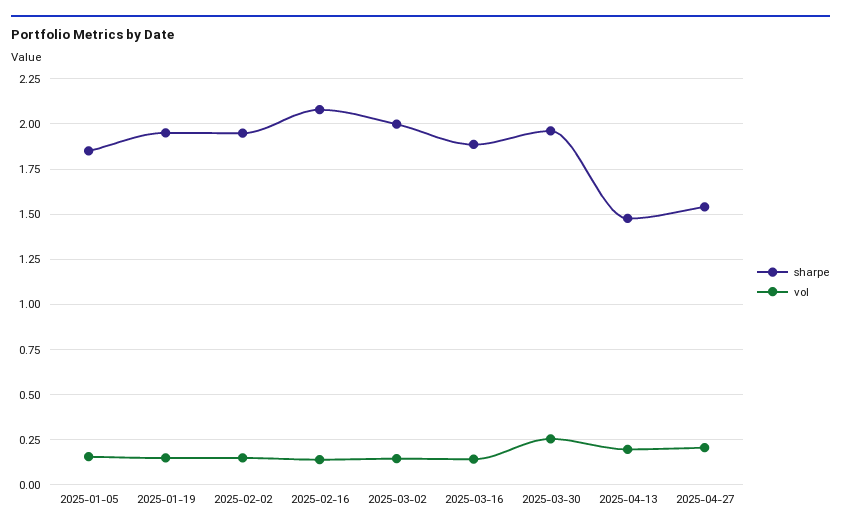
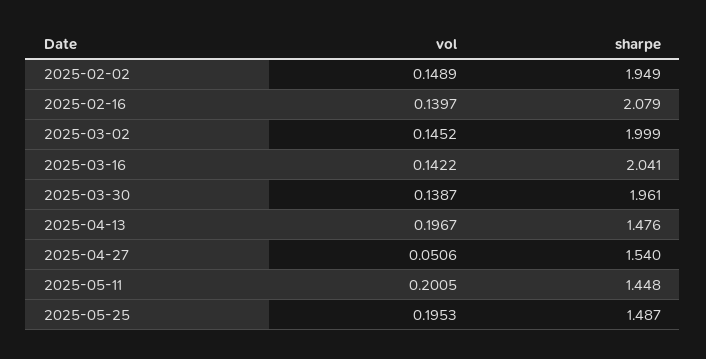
sharpe, 2025-01-05: 1.85 -> none
vol, 2025-01-05: 0.15 -> none
sharpe, 2025-01-19: 1.95 -> none
vol, 2025-01-19: 0.15 -> none
sharpe, 2025-03-16: 1.9 -> 2.041
vol, 2025-03-30: 0.25 -> 0.1387
vol, 2025-04-27: 0.2 -> 0.0506
vol, 2025-05-11: none -> 0.2005
sharpe, 2025-05-11: none -> 1.448
vol, 2025-05-25: none -> 0.1953
sharpe, 2025-05-25: none -> 1.487

